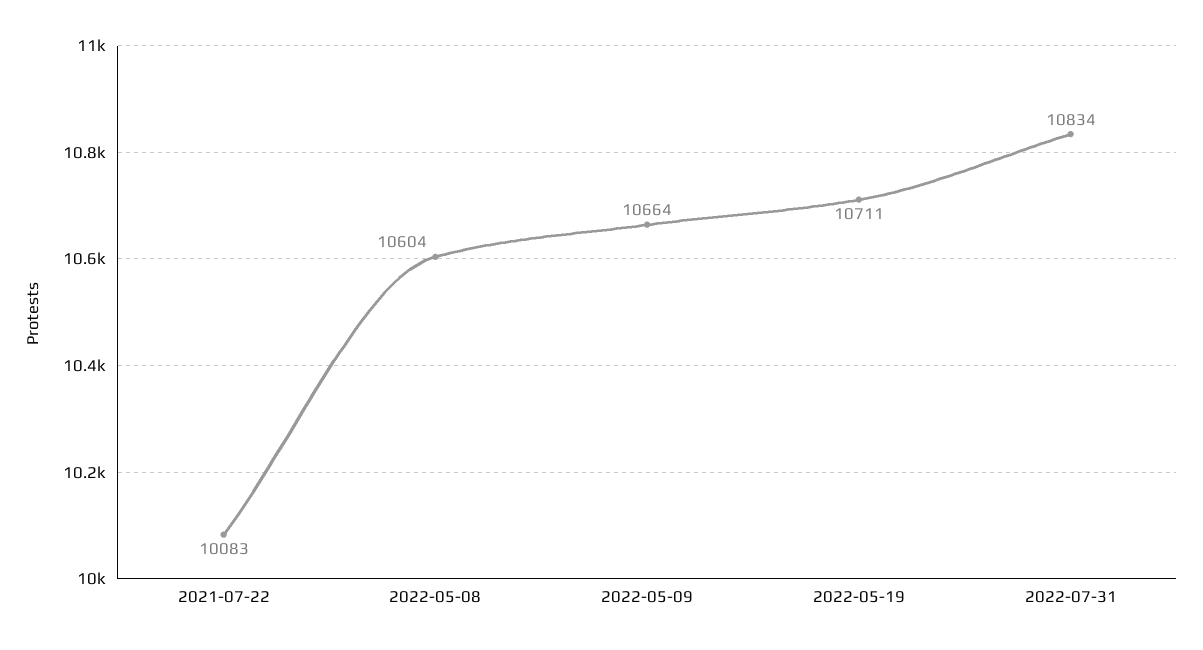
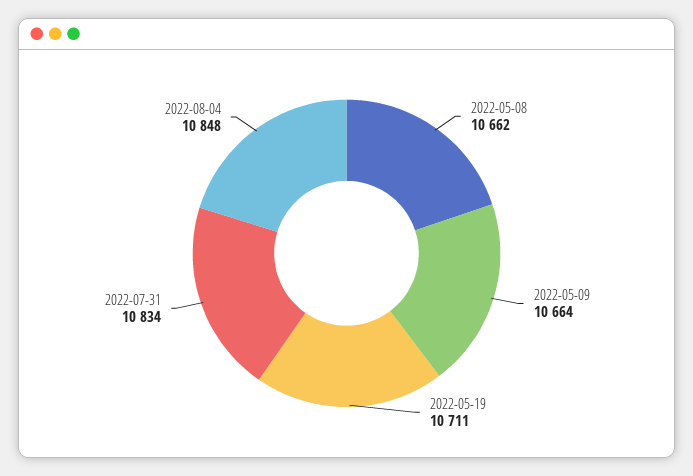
2021-07-22: 10083 -> none
2022-05-08: 10604 -> 10662
2022-08-04: none -> 10848

